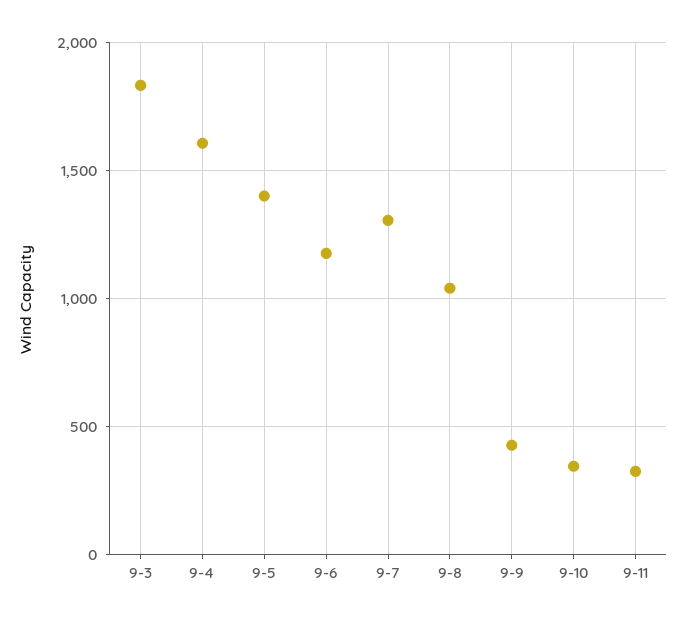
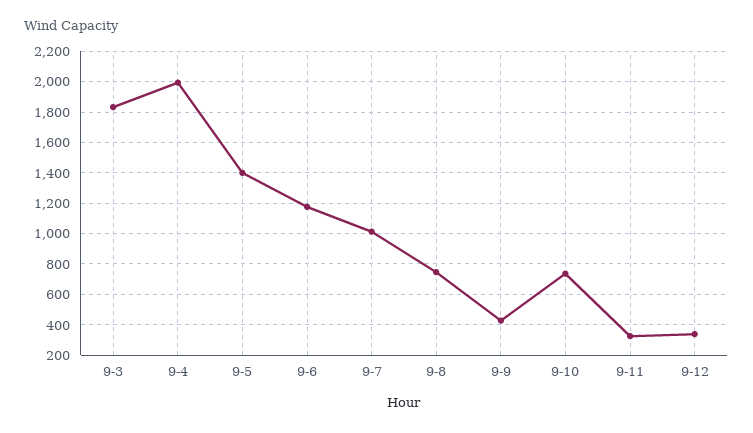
9-4: 1600 -> 2000
9-7: 1300 -> 1000
9-8: 1050 -> 750
9-10: 350 -> 750
9-12: none -> 350

